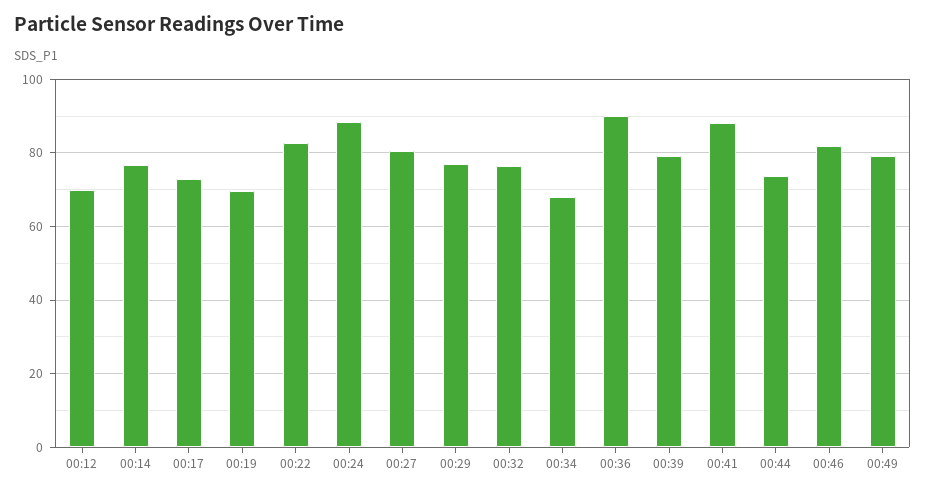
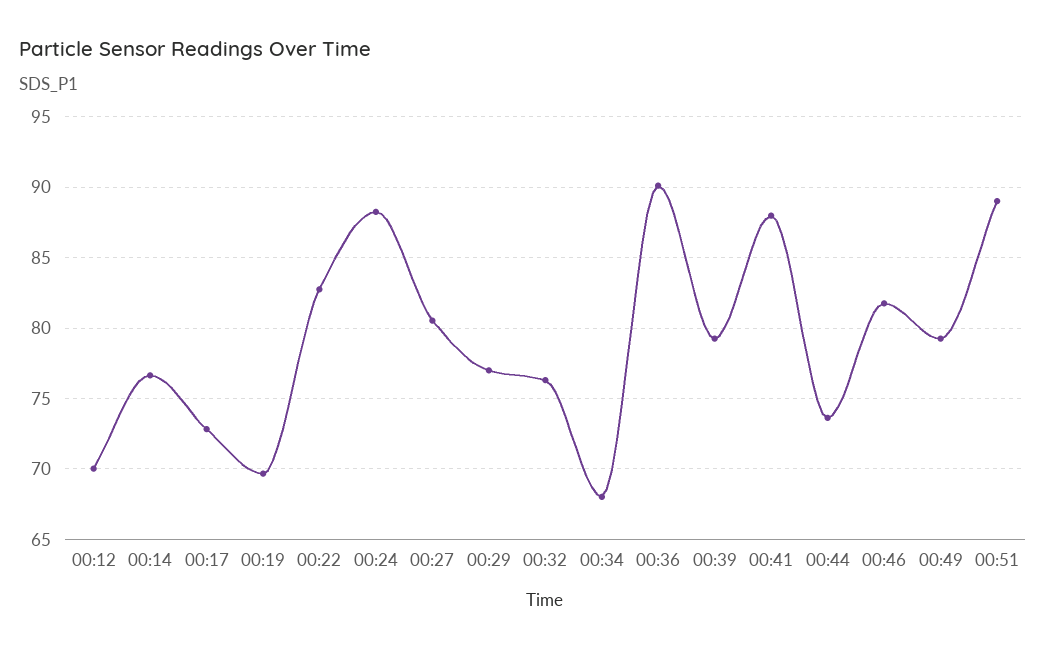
00:51: none -> 89

